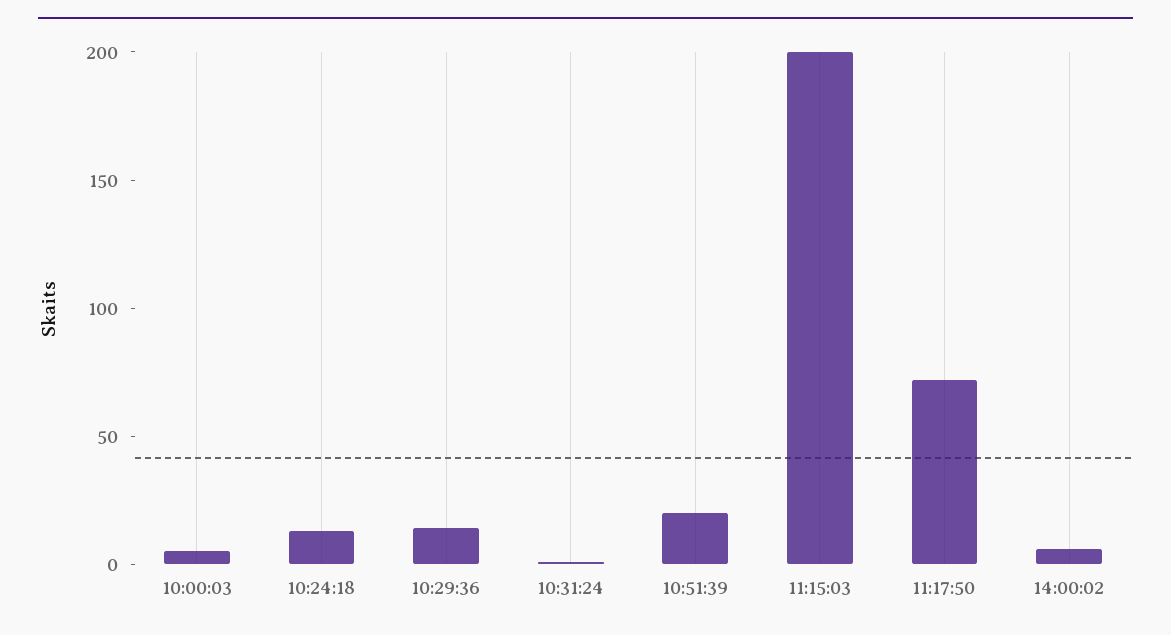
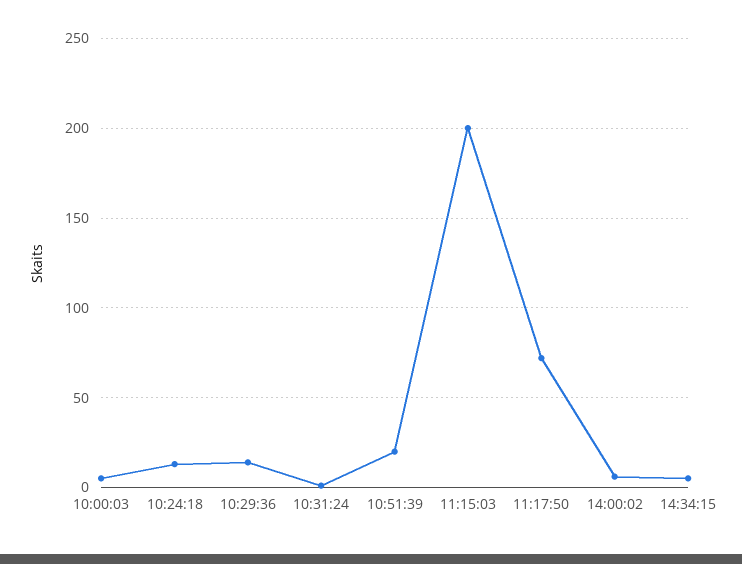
14:34:15: none -> 5

